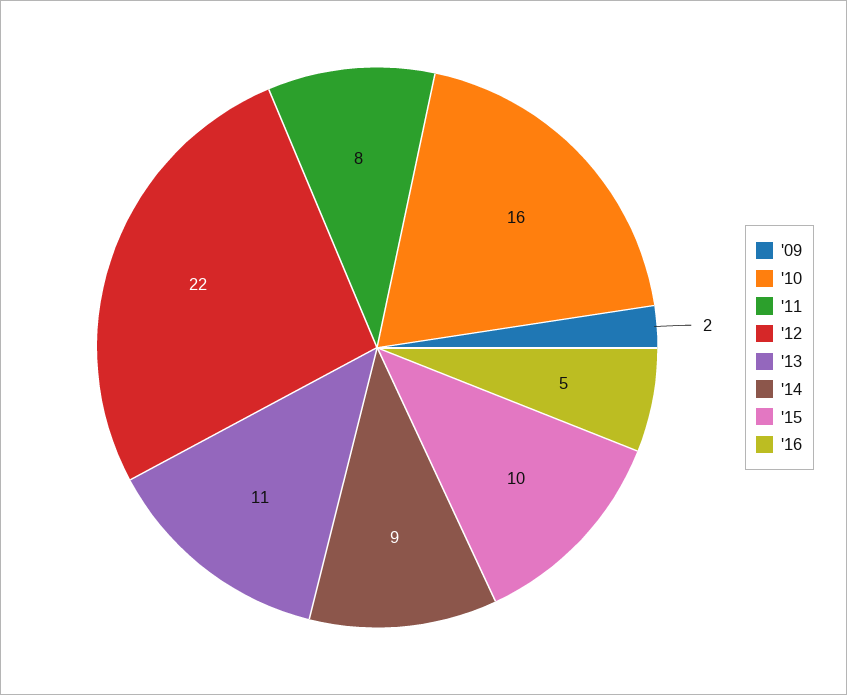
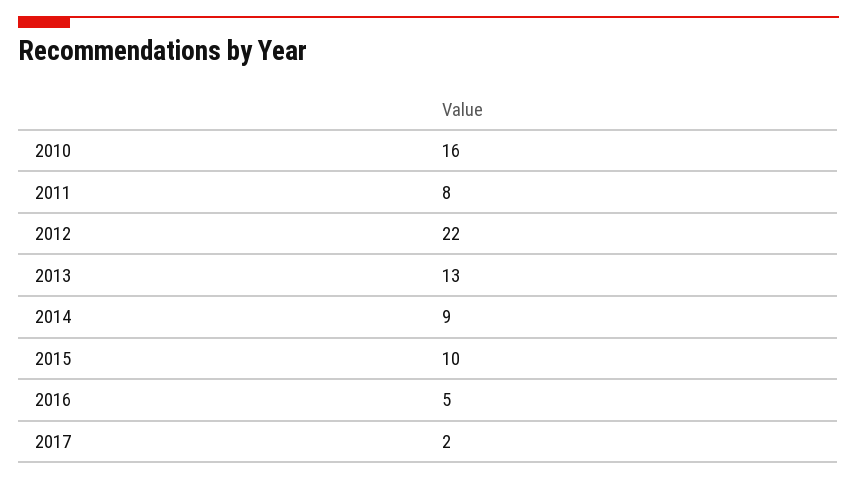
'09: 2 -> none
'13: 11 -> 13
2017: none -> 2

